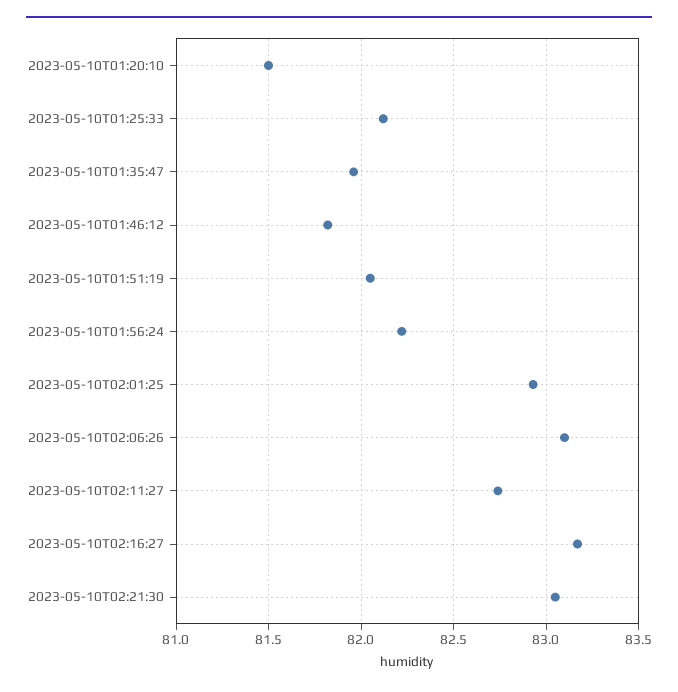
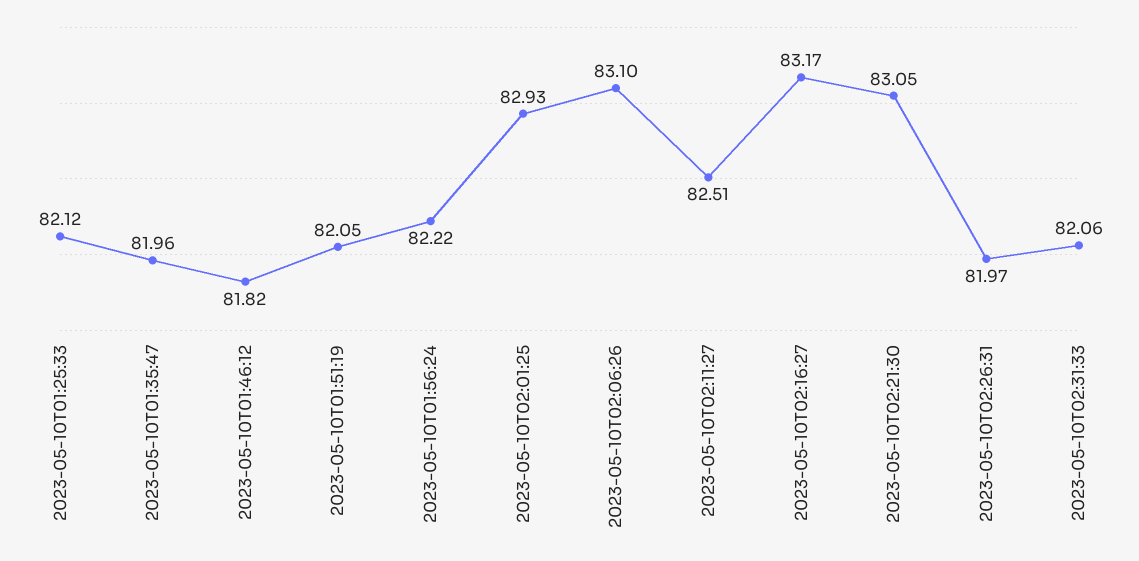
2023-05-10T01:20:10: 81.5 -> none
2023-05-10T02:11:27: 82.75 -> 82.51
2023-05-10T02:26:31: none -> 81.97
2023-05-10T02:31:33: none -> 82.06

